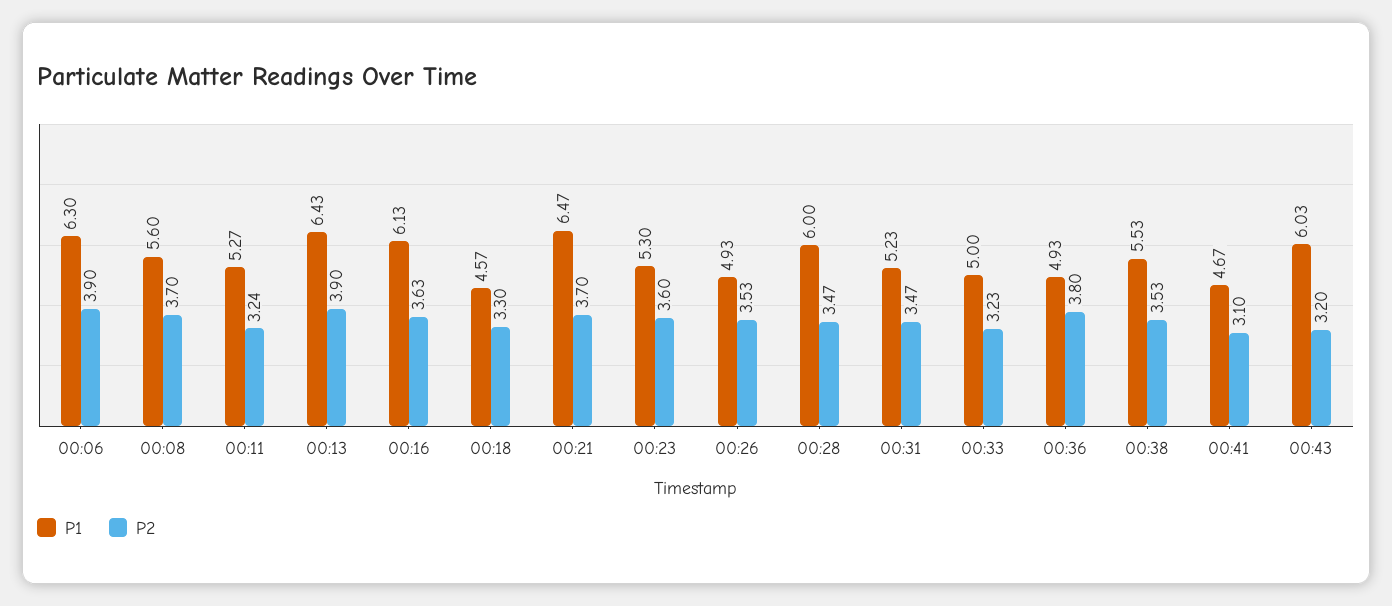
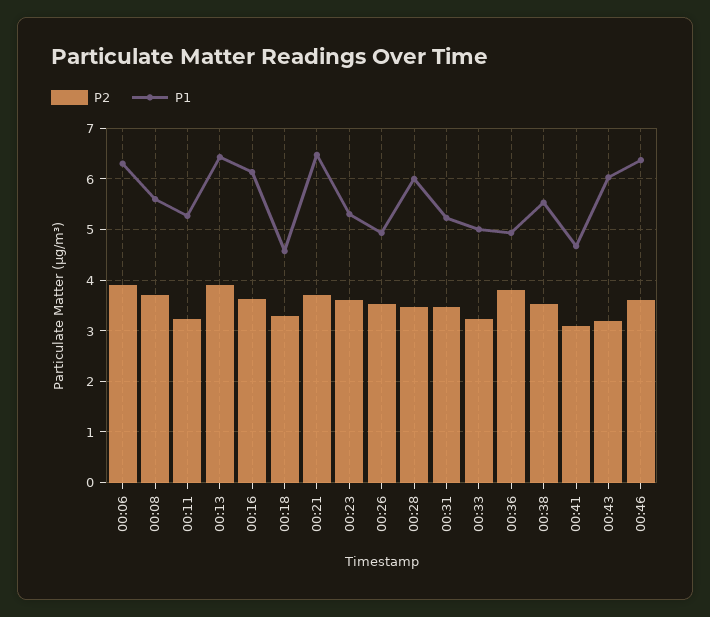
P2, 00:46: none -> 3.6
P1, 00:46: none -> 6.4

